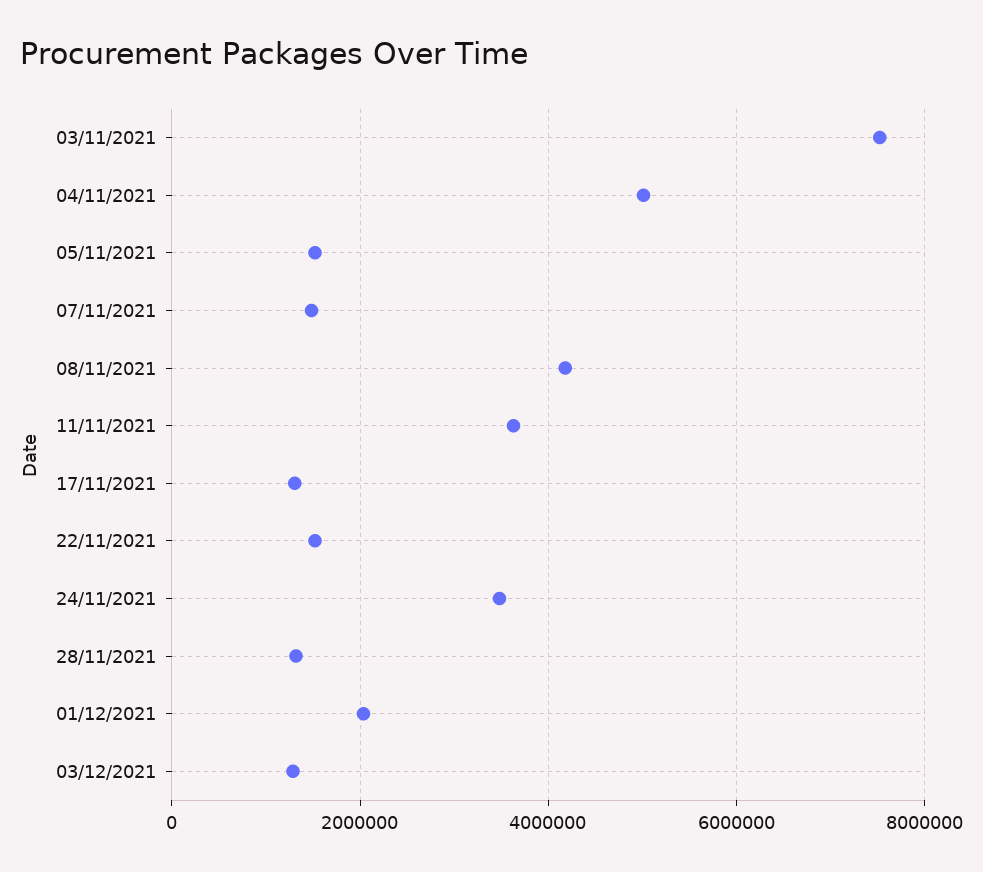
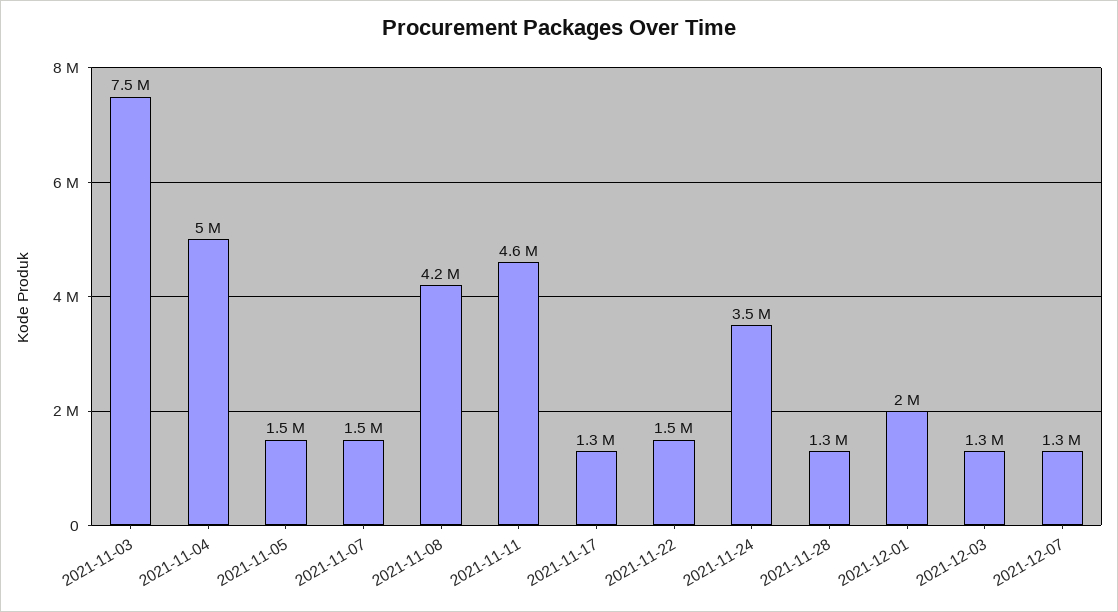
11/11/2021: 3600000 -> 4600000
2021-12-07: none -> 1300000

